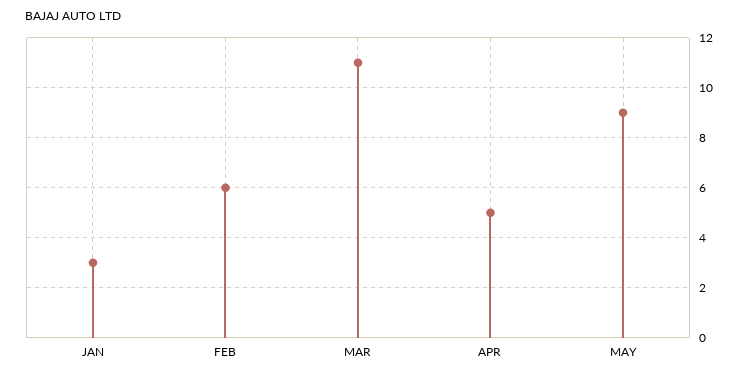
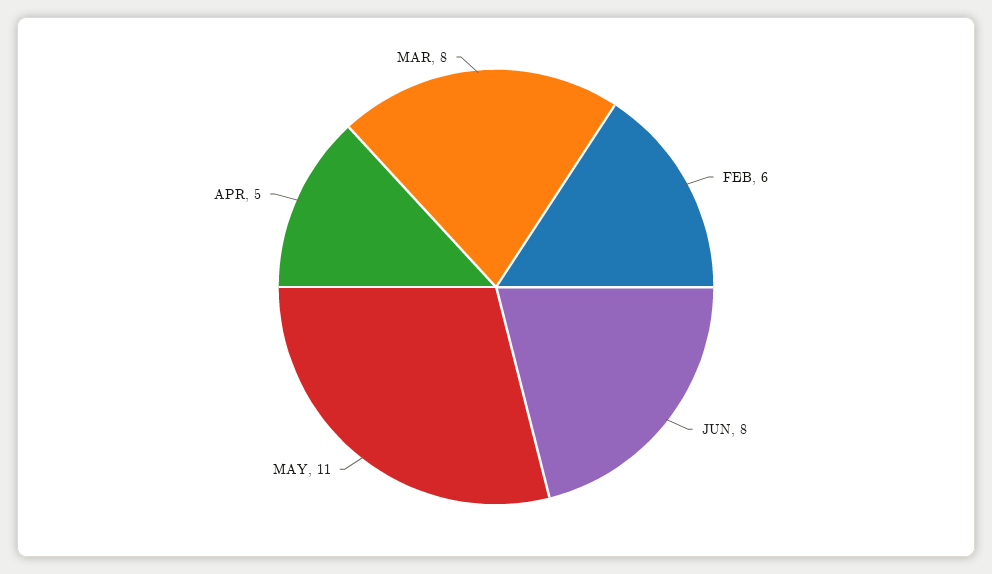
JAN: 3 -> none
MAR: 11 -> 8
MAY: 9 -> 11
JUN: none -> 8

